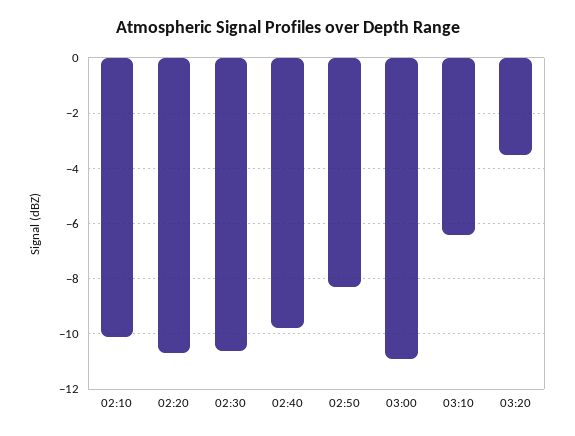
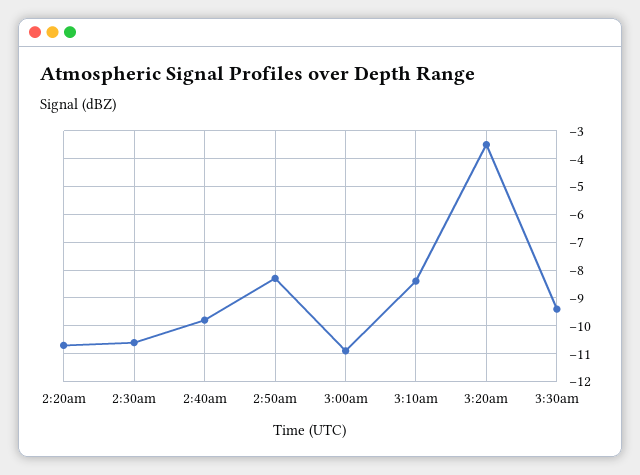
02:10: -10 -> none
03:10: -6.5 -> -8.5
3:30am: none -> -9.5

